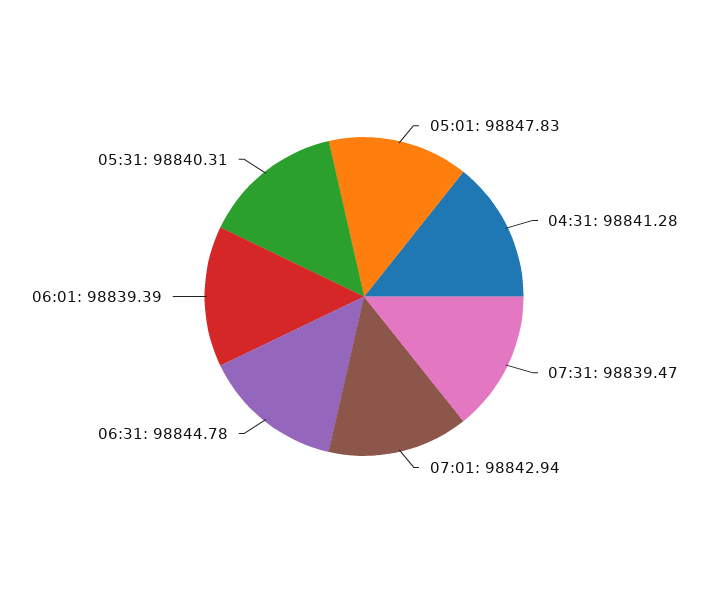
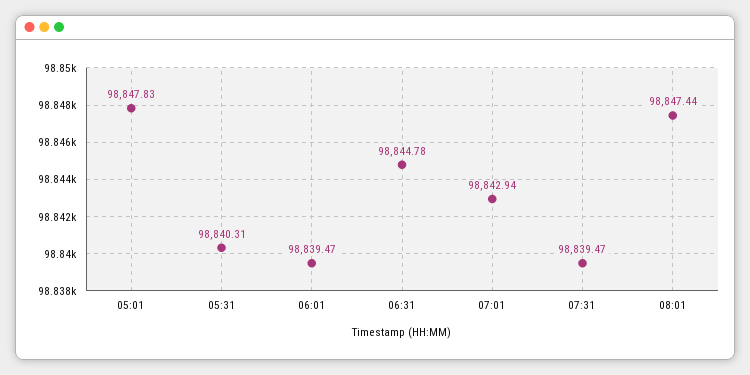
04:31: 98841.28 -> none
06:01: 98839.39 -> 98839.47
08:01: none -> 98847.44

